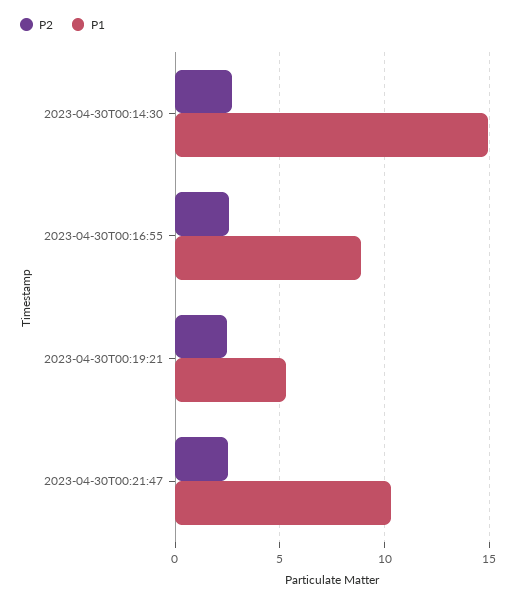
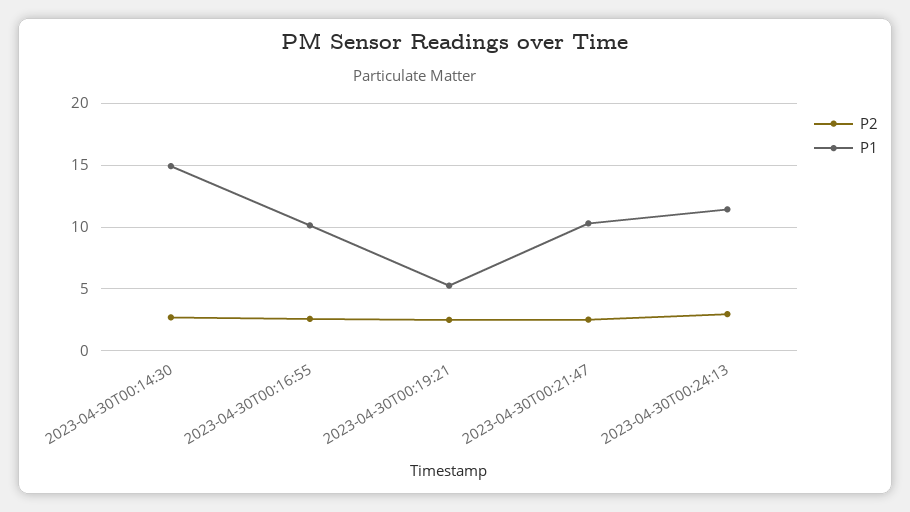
P1, 2023-04-30T00:16:55: 9 -> 10
P2, 2023-04-30T00:24:13: none -> 3
P1, 2023-04-30T00:24:13: none -> 11.5

